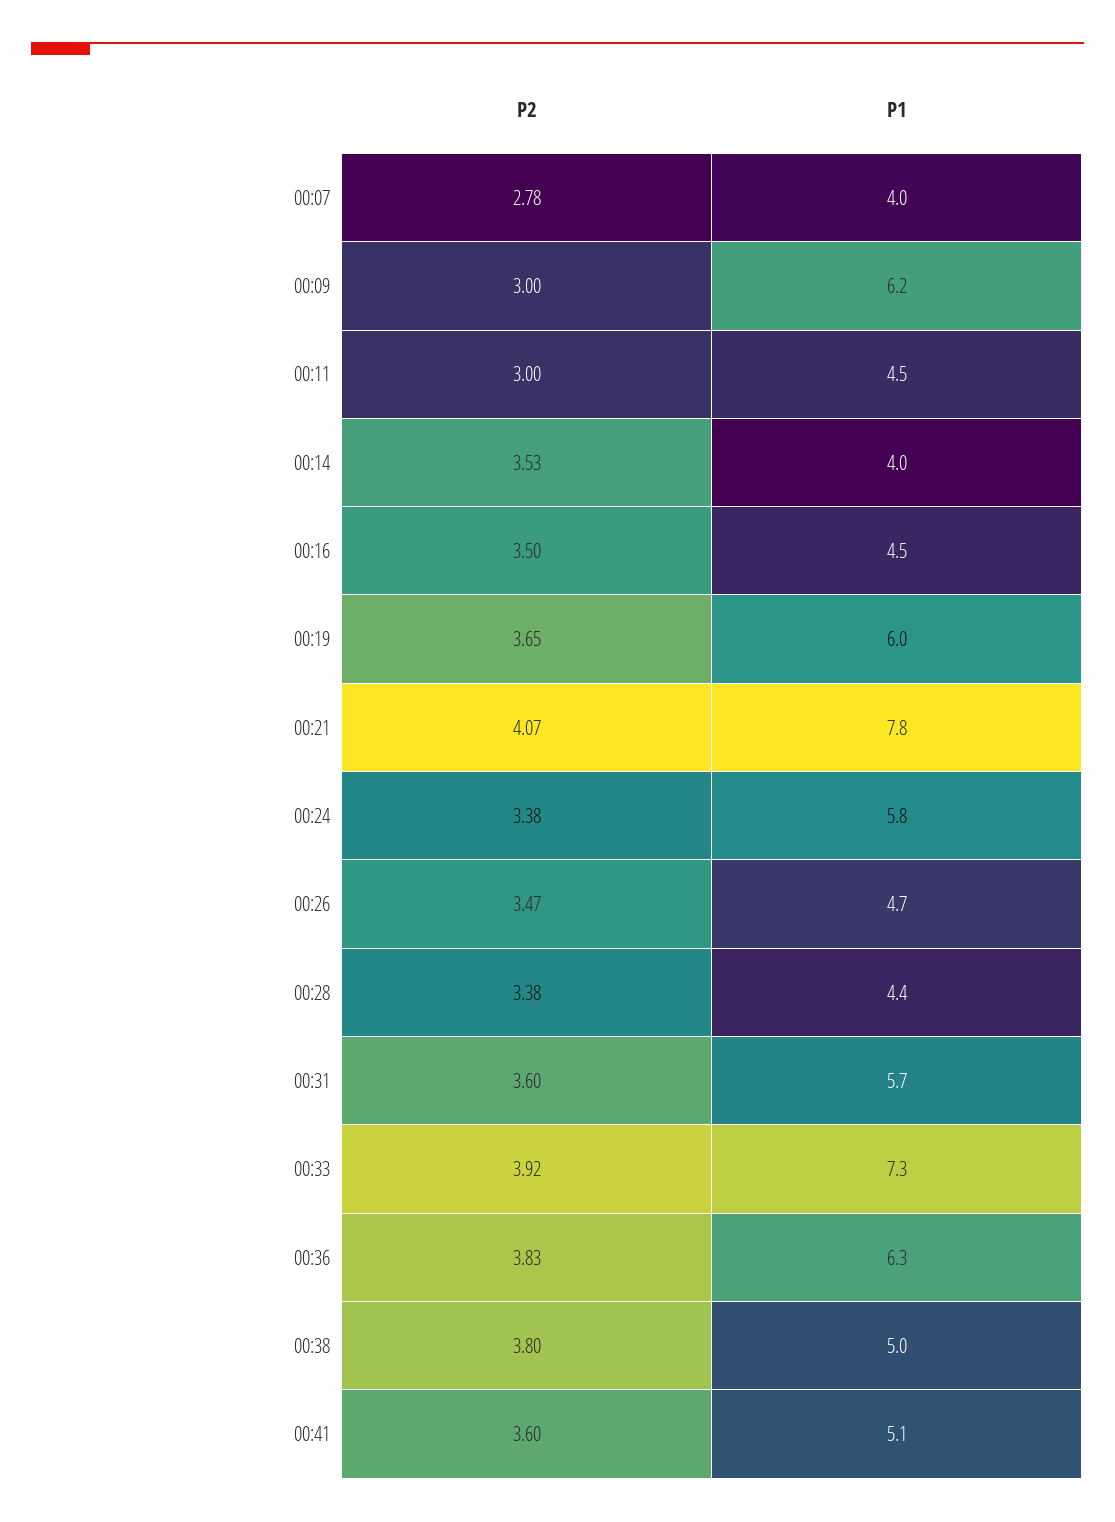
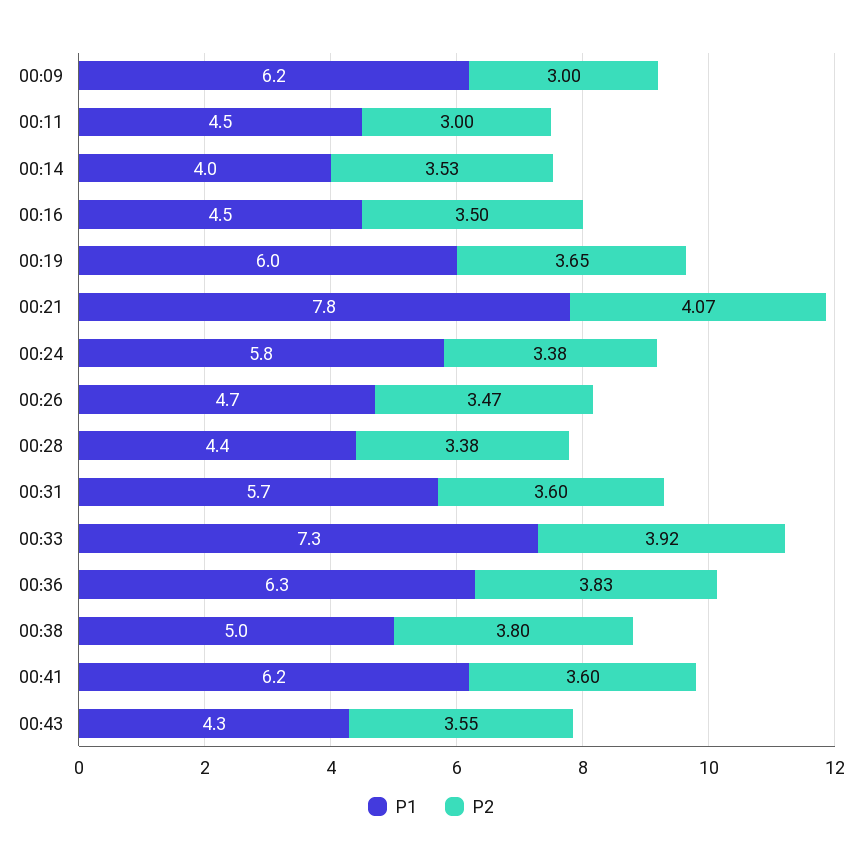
P2, 00:07: 2.78 -> none
P1, 00:07: 4 -> none
P1, 00:41: 5.1 -> 6.2
P1, 00:43: none -> 4.3
P2, 00:43: none -> 3.55

